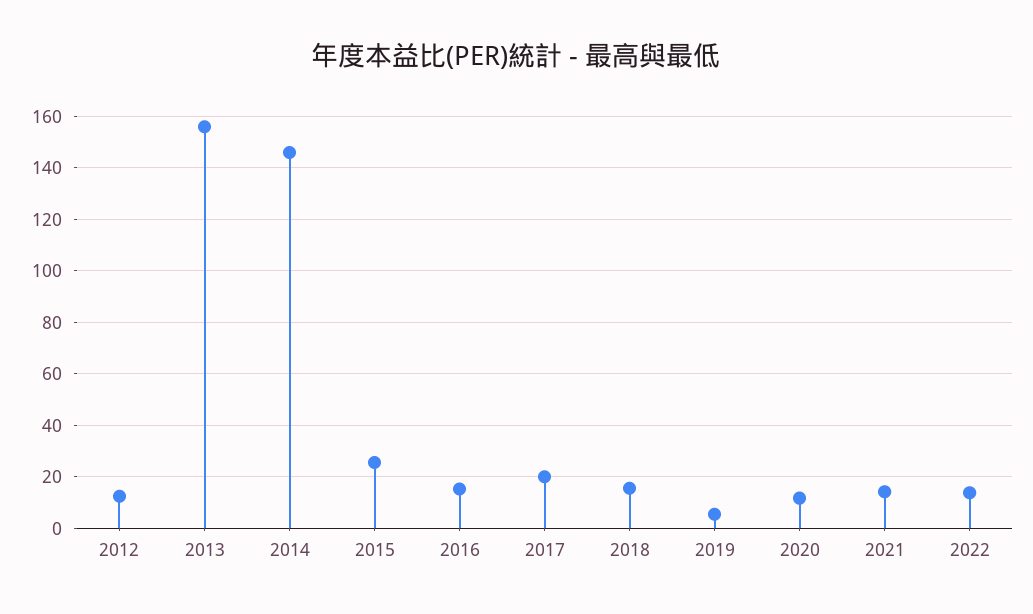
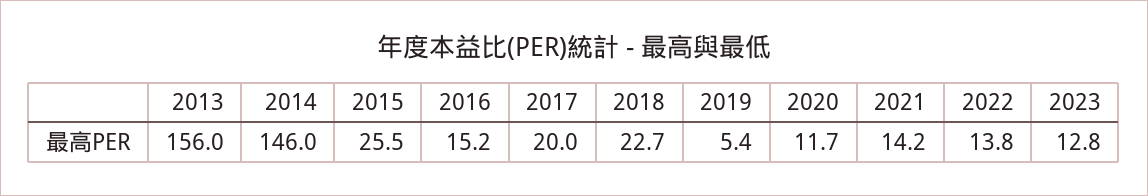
2012: 12.5 -> none
2018: 15 -> 22.7
2023: none -> 12.8

